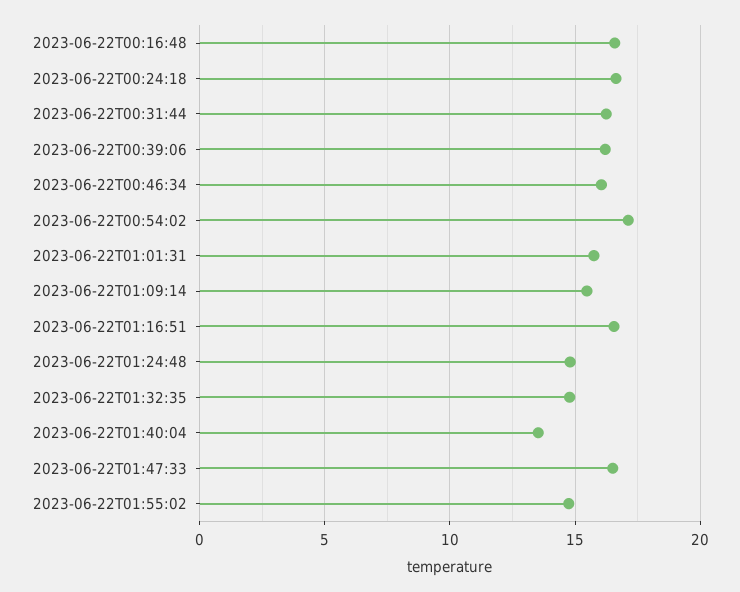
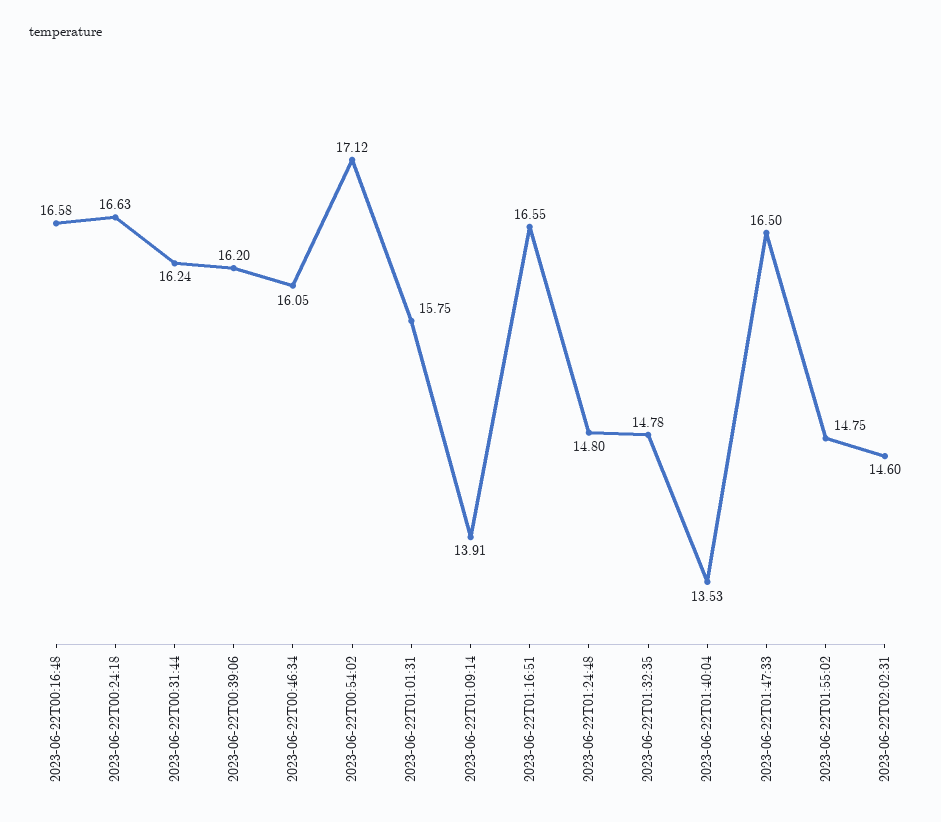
2023-06-22T01:09:14: 15.5 -> 13.91
2023-06-22T02:02:31: none -> 14.6

